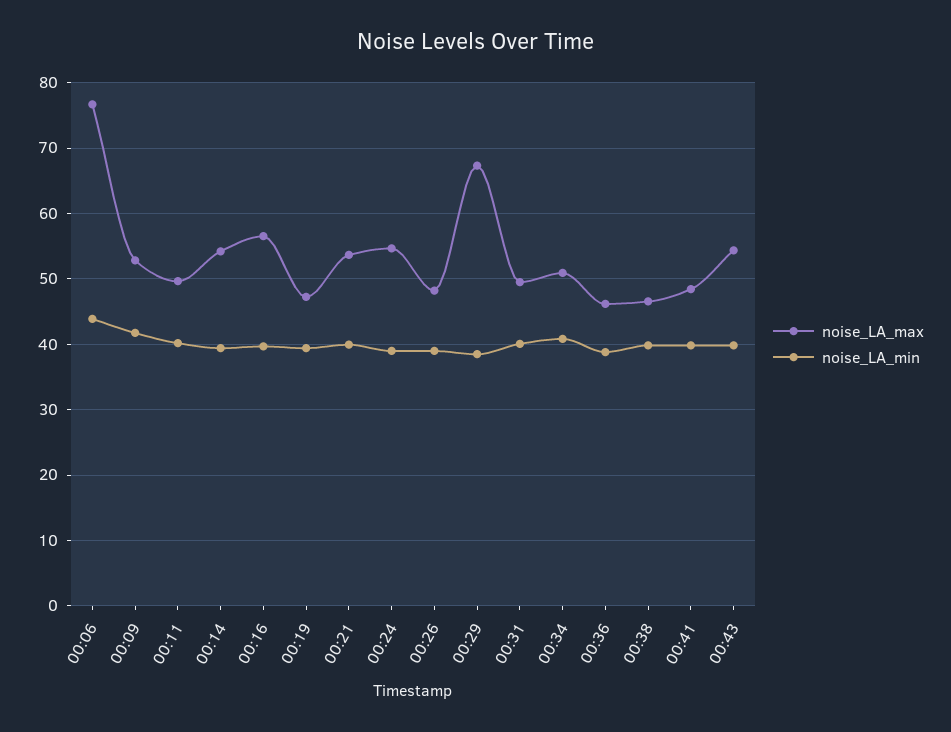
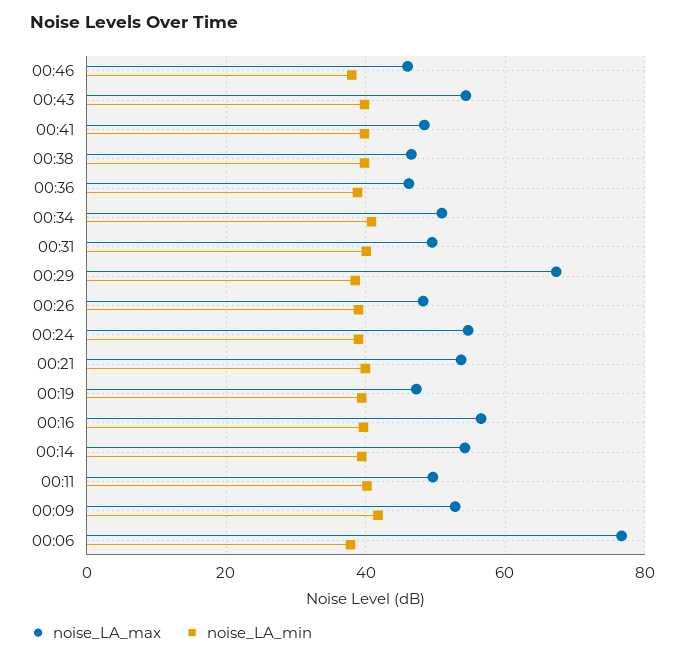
noise_LA_min, 00:06: 44 -> 38
noise_LA_max, 00:46: none -> 46
noise_LA_min, 00:46: none -> 38

